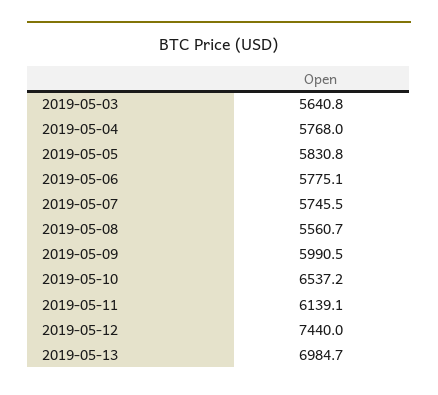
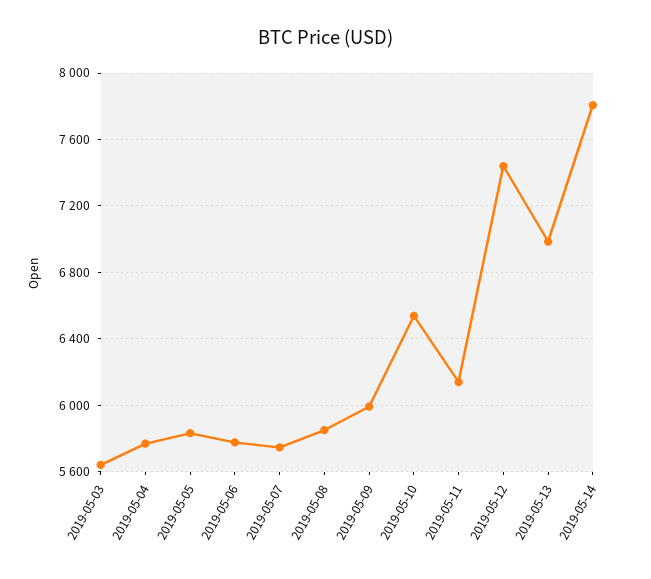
2019-05-08: 5560.7 -> 5850
2019-05-14: none -> 7800

